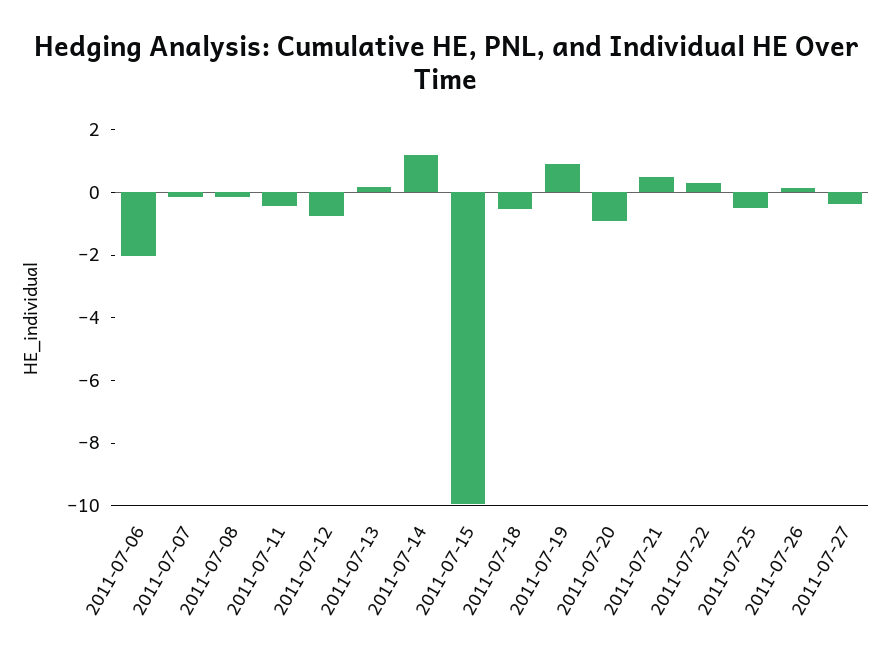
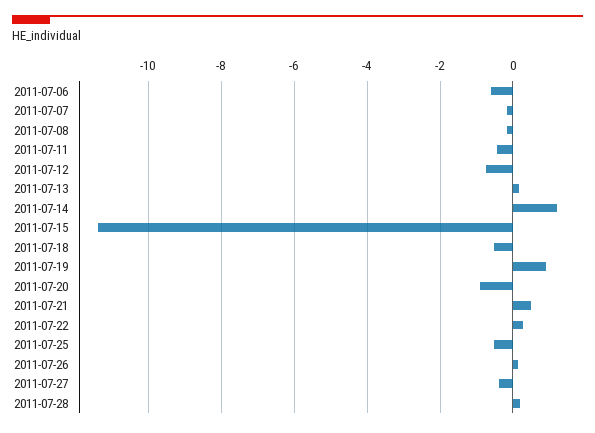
2011-07-06: -2 -> -0.6
2011-07-15: -10 -> -11.4
2011-07-28: none -> 0.2

